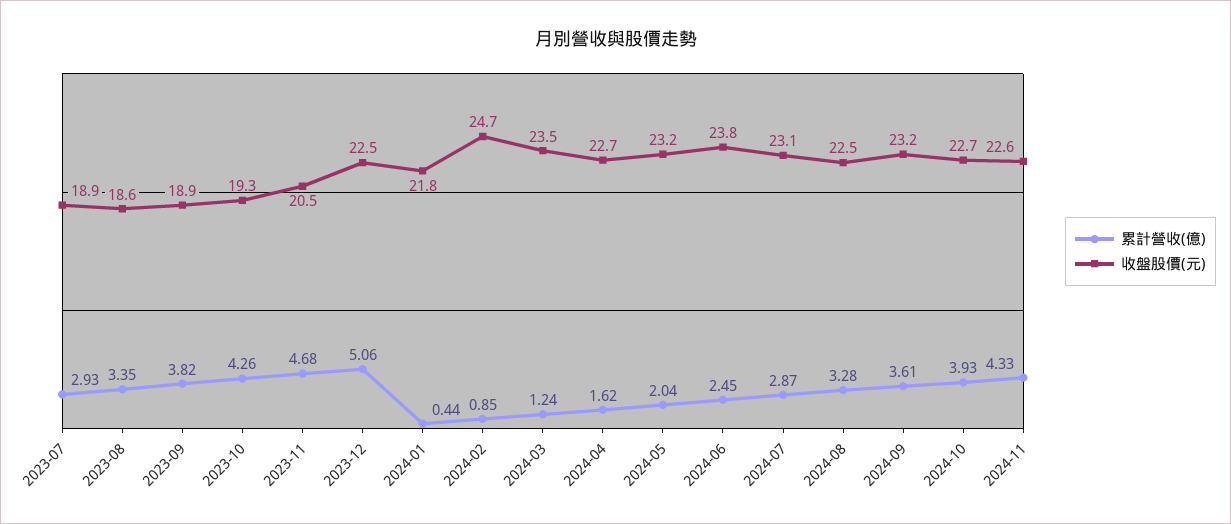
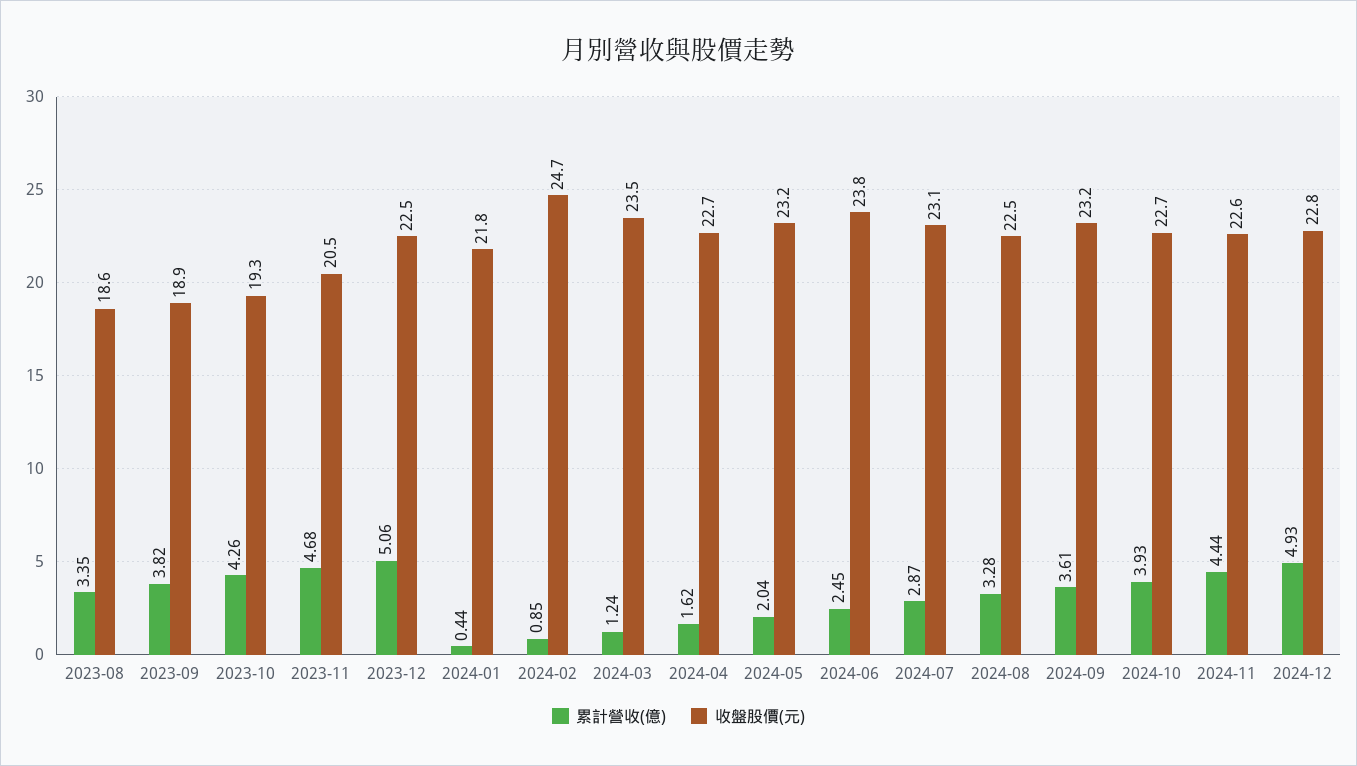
累計營收(億), 2023-07: 2.93 -> none
收盤股價(元), 2023-07: 18.9 -> none
累計營收(億), 2024-11: 4.33 -> 4.44
累計營收(億), 2024-12: none -> 4.93
收盤股價(元), 2024-12: none -> 22.8

